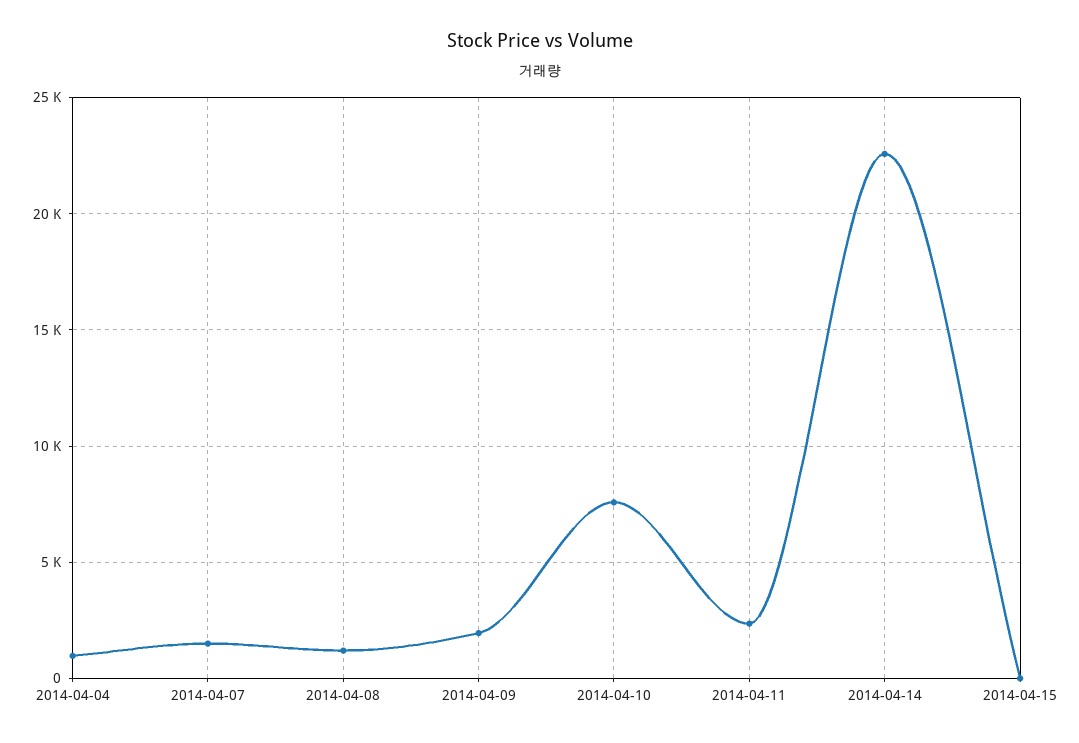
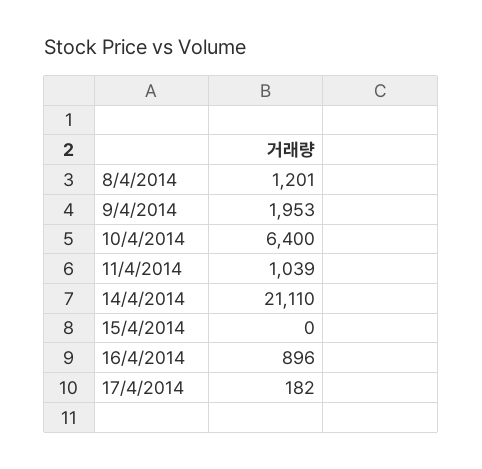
2014-04-04: 1000 -> none
2014-04-07: 1500 -> none
2014-04-10: 7500 -> 6400
2014-04-11: 2500 -> 1039
2014-04-14: 22500 -> 21110
16/4/2014: none -> 896
17/4/2014: none -> 182

